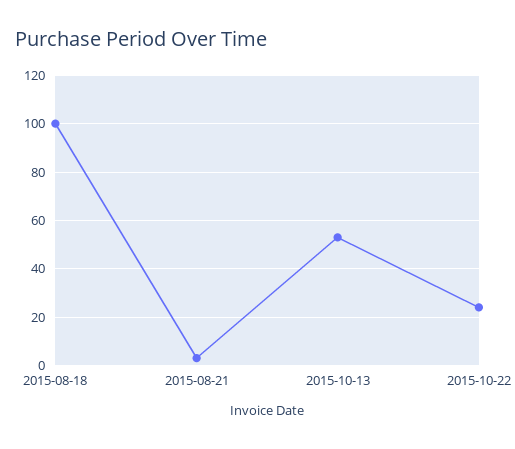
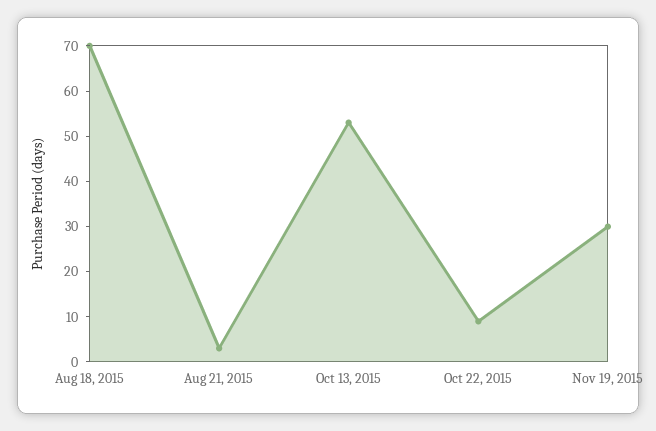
2015-08-18: 100 -> 70
2015-10-22: 25 -> 10
Nov 19, 2015: none -> 30

